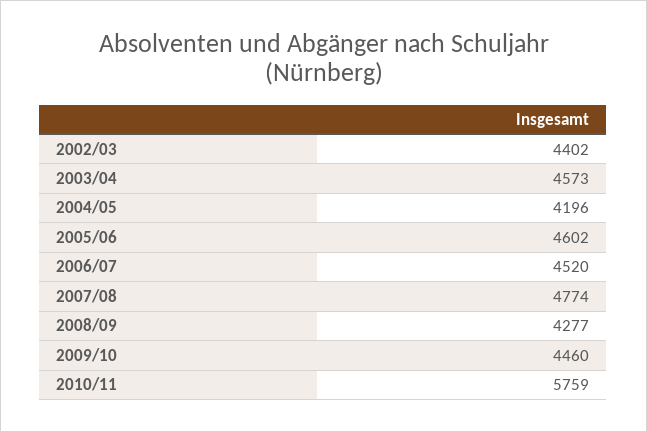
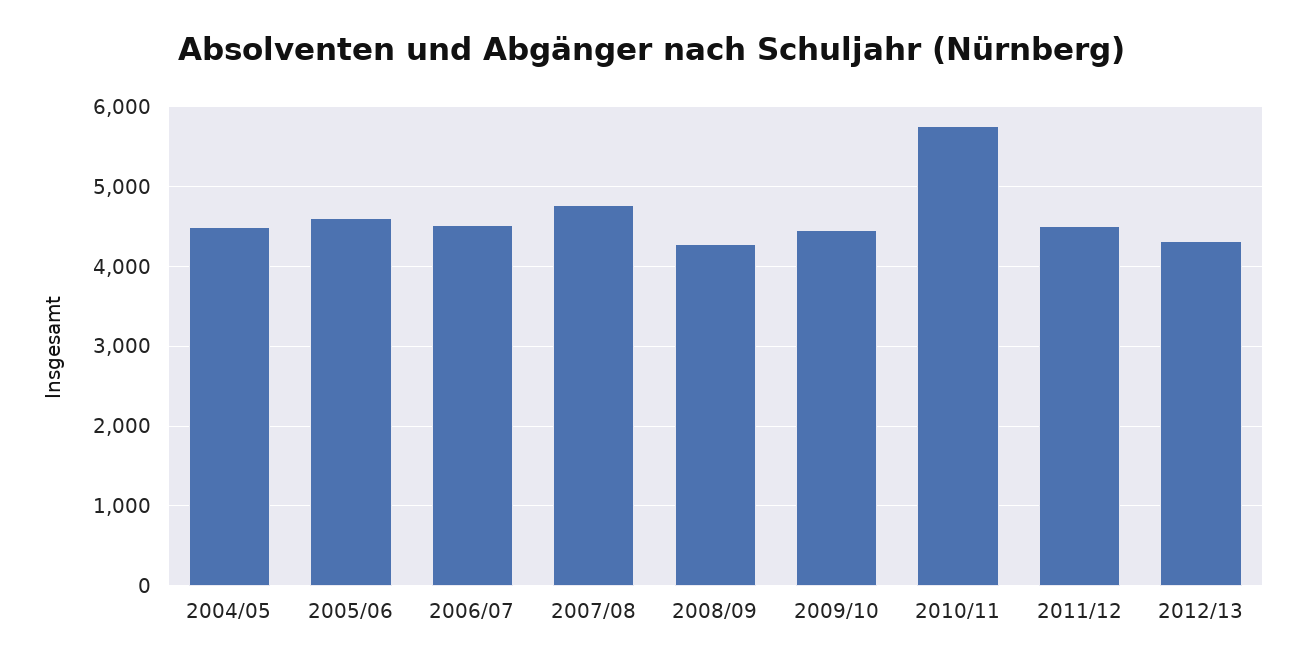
2002/03: 4402 -> none
2003/04: 4573 -> none
2004/05: 4196 -> 4500
2011/12: none -> 4500
2012/13: none -> 4300

